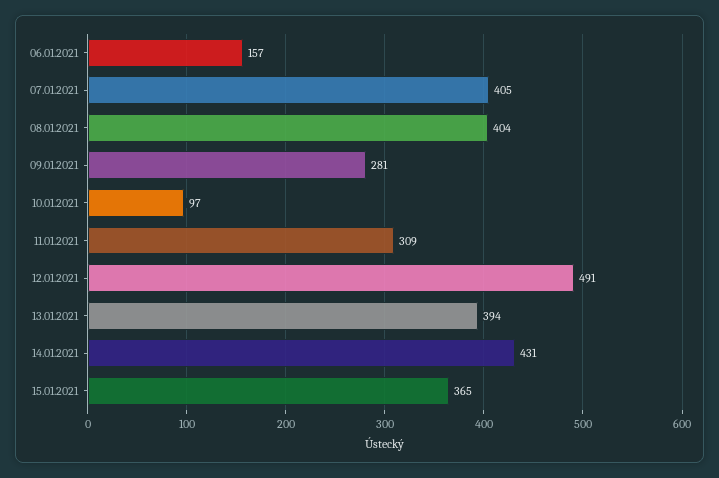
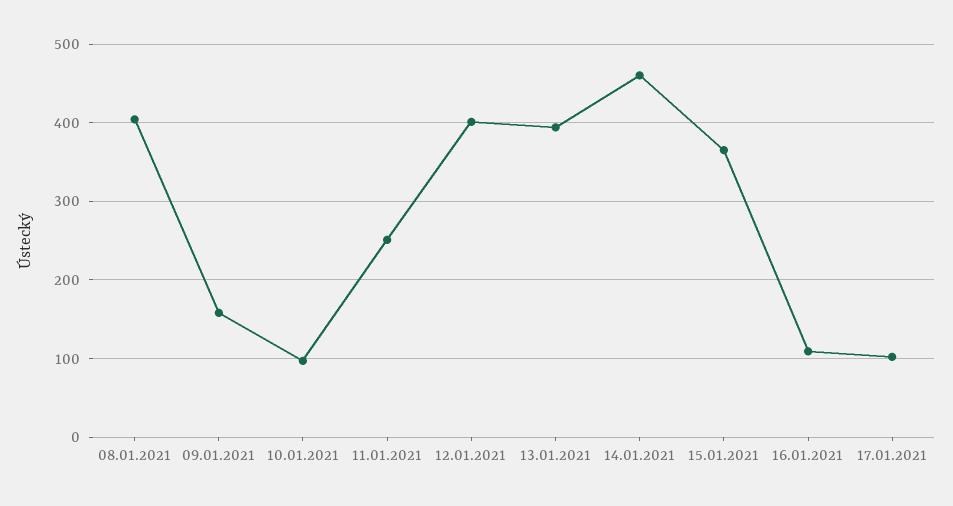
06.01.2021: 157 -> none
07.01.2021: 405 -> none
09.01.2021: 281 -> 160
11.01.2021: 309 -> 250
12.01.2021: 491 -> 400
14.01.2021: 431 -> 460
16.01.2021: none -> 110
17.01.2021: none -> 100

